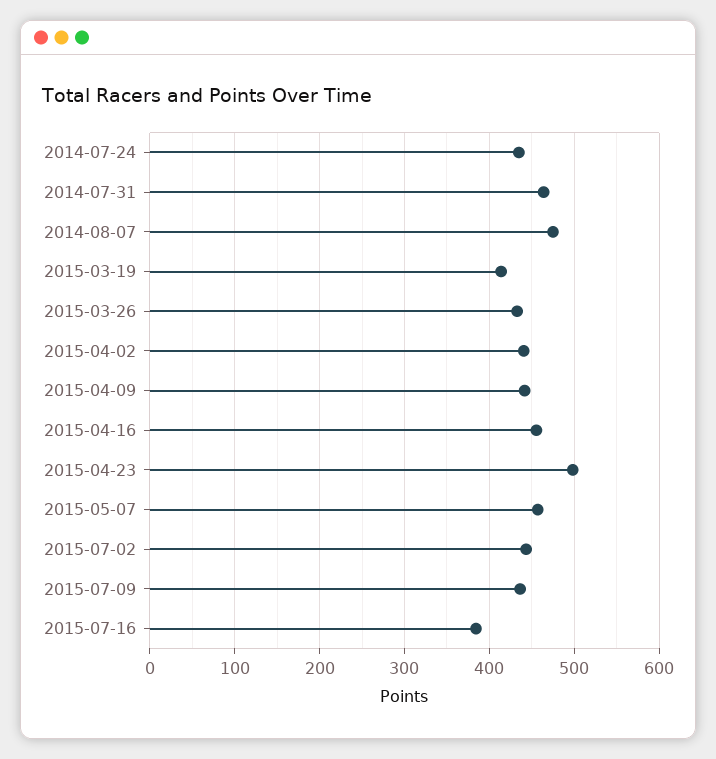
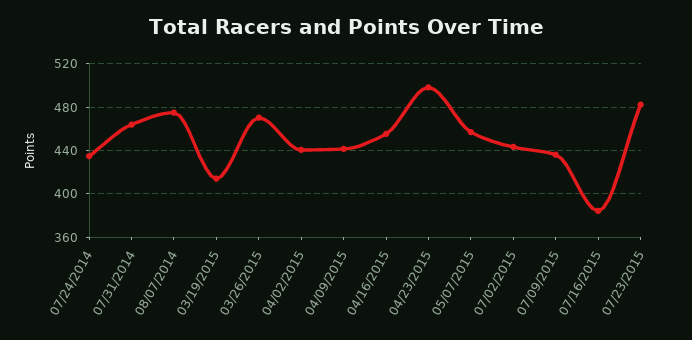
2015-03-26: 430 -> 470
07/23/2015: none -> 480

